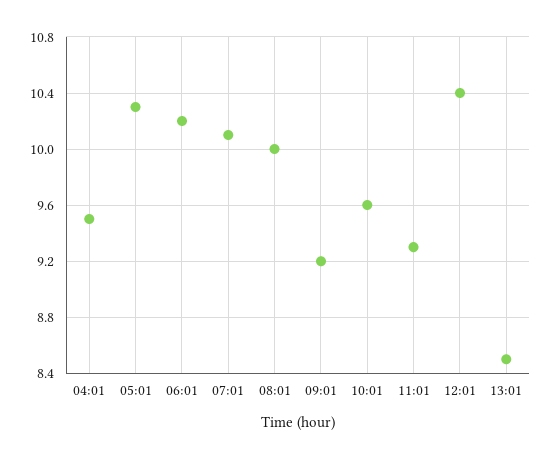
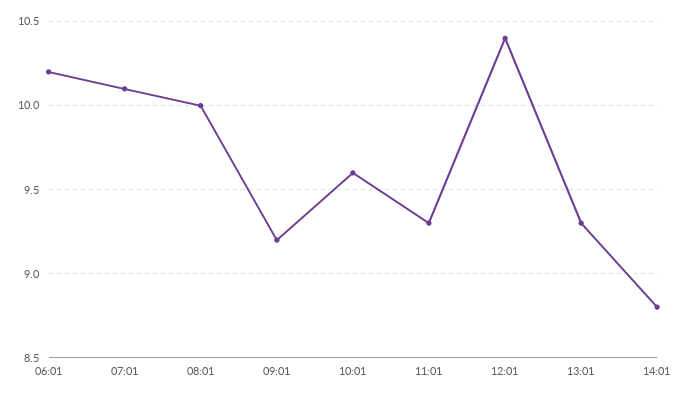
04:01: 9.5 -> none
05:01: 10.3 -> none
13:01: 8.5 -> 9.3
14:01: none -> 8.8

